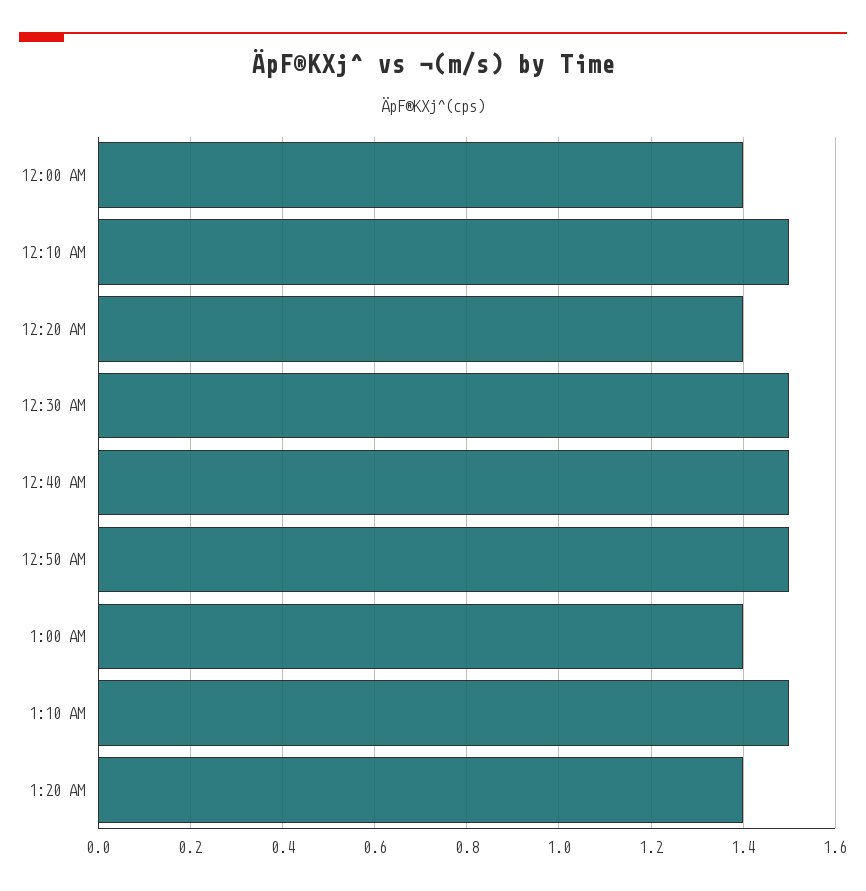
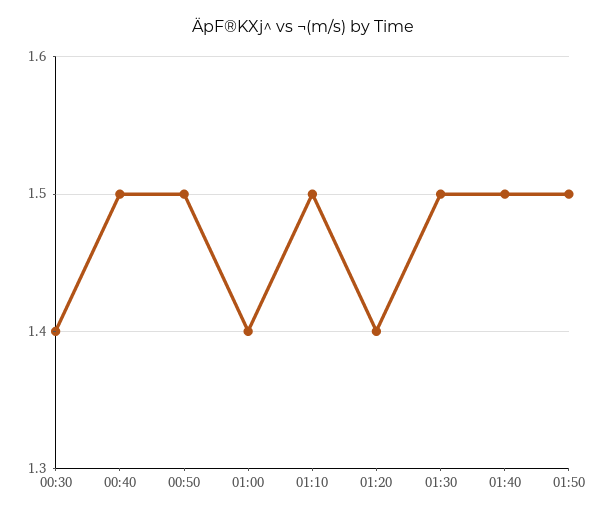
12:00 AM: 1.4 -> none
12:10 AM: 1.5 -> none
12:20 AM: 1.4 -> none
12:30 AM: 1.5 -> 1.4
01:30: none -> 1.5
01:40: none -> 1.5
01:50: none -> 1.5

